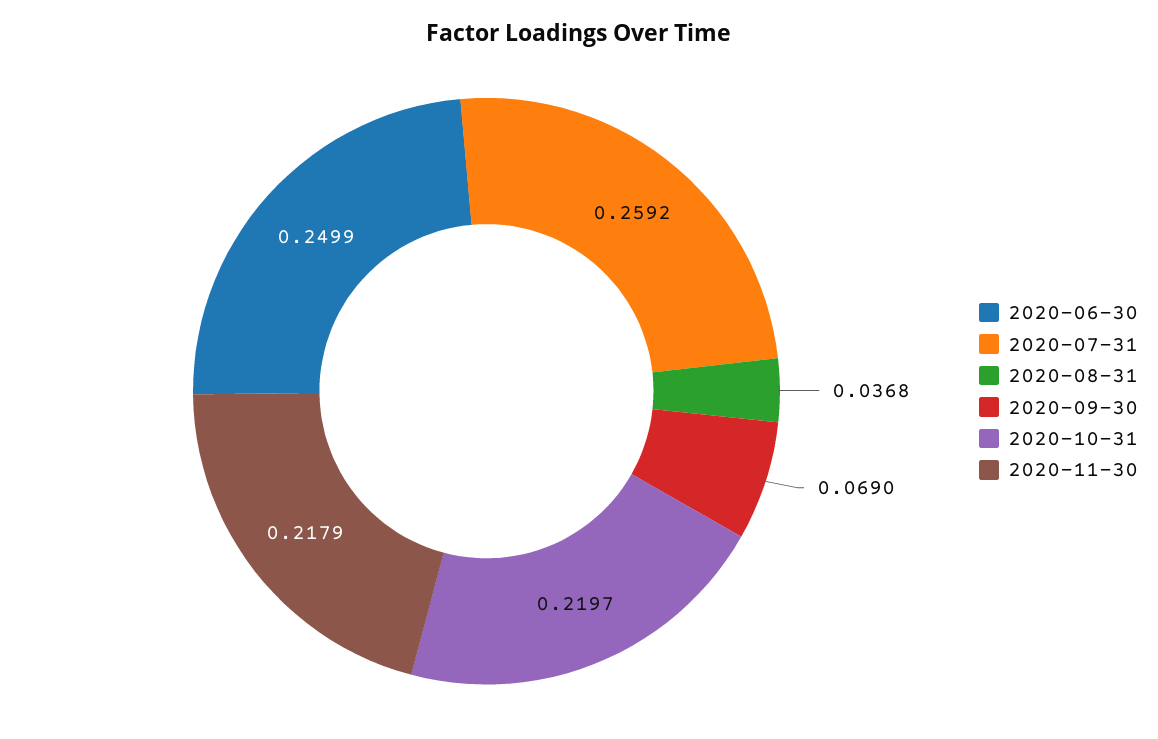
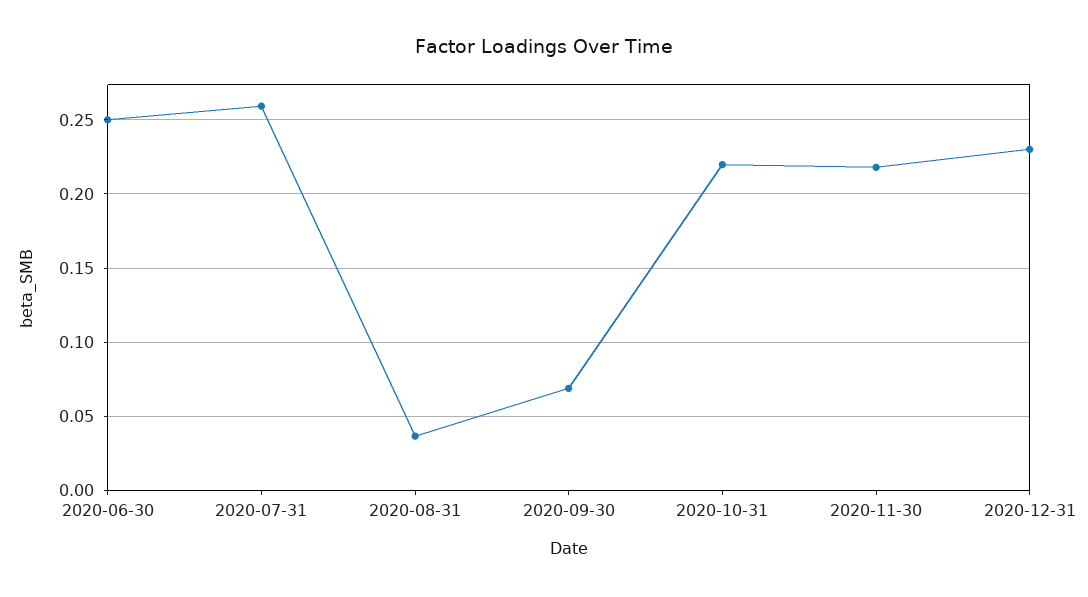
2020-12-31: none -> 0.23

